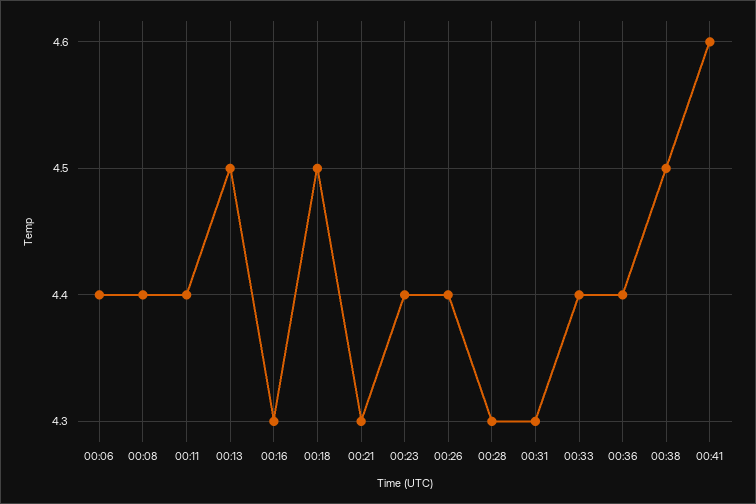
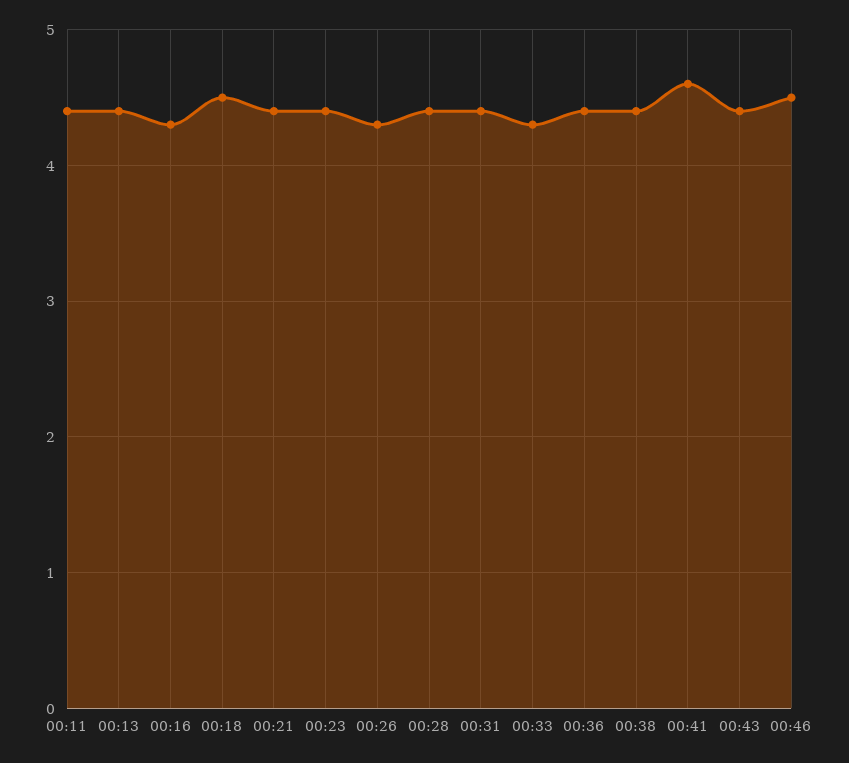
00:06: 4.4 -> none
00:08: 4.4 -> none
00:13: 4.5 -> 4.4
00:21: 4.3 -> 4.4
00:26: 4.4 -> 4.3
00:28: 4.3 -> 4.4
00:31: 4.3 -> 4.4
00:33: 4.4 -> 4.3
00:38: 4.5 -> 4.4
00:43: none -> 4.4
00:46: none -> 4.5

